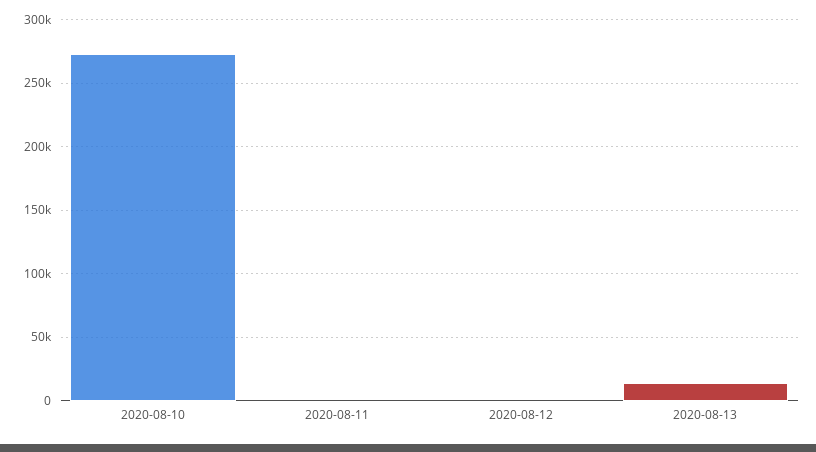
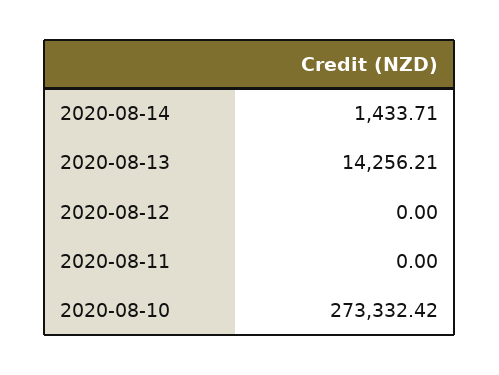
2020-08-14: none -> 1433.71

